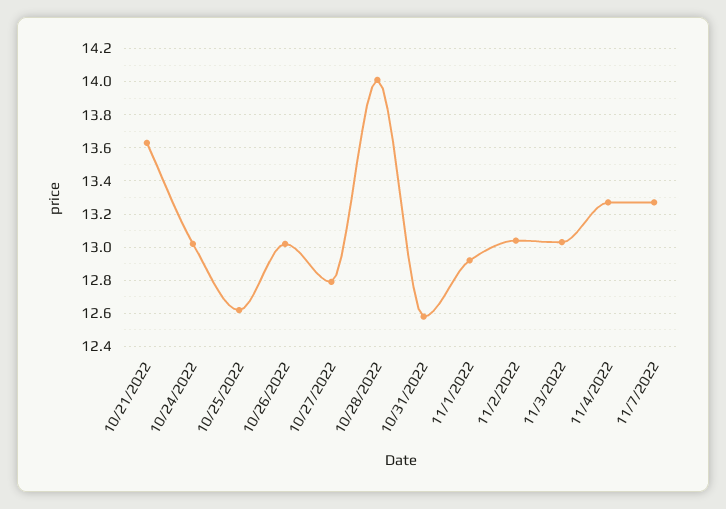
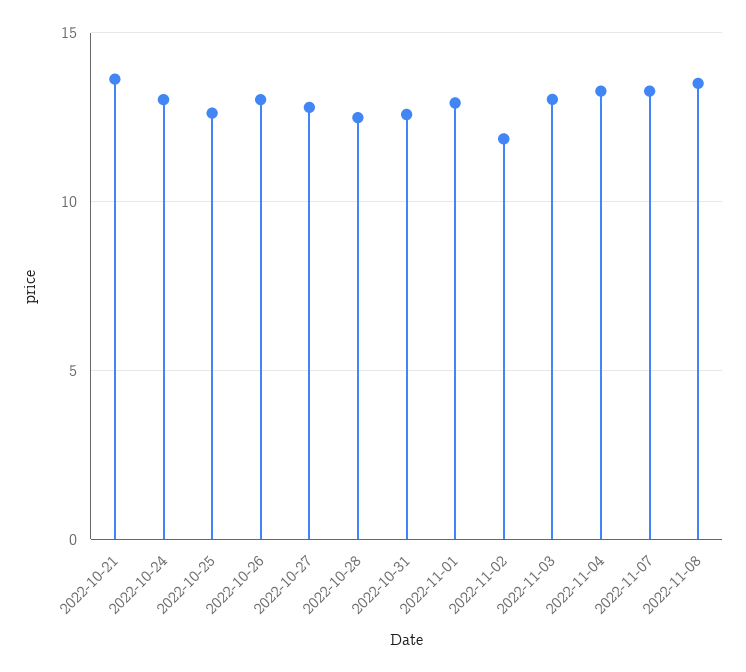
10/28/2022: 14 -> 12.5
11/2/2022: 13.05 -> 12
2022-11-08: none -> 13.5

